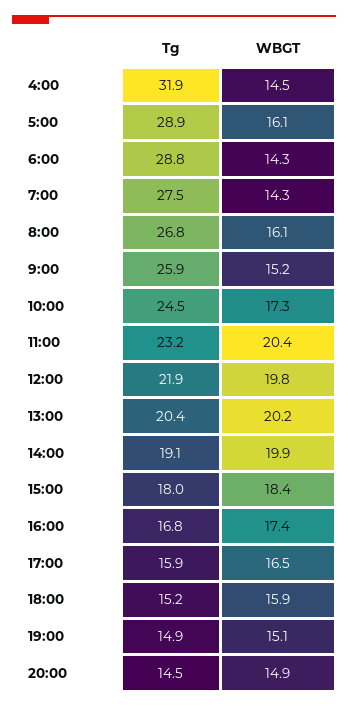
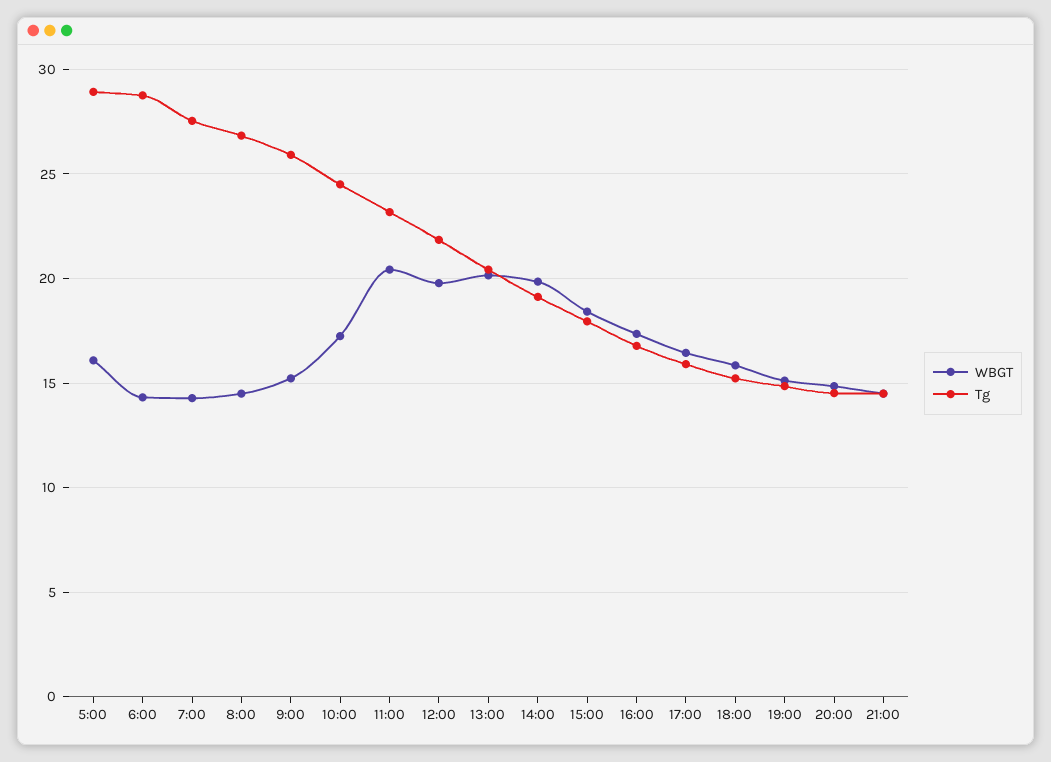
Tg, 4:00: 31.9 -> none
WBGT, 4:00: 14.5 -> none
WBGT, 8:00: 16.1 -> 14.5
WBGT, 21:00: none -> 14.5
Tg, 21:00: none -> 14.5

